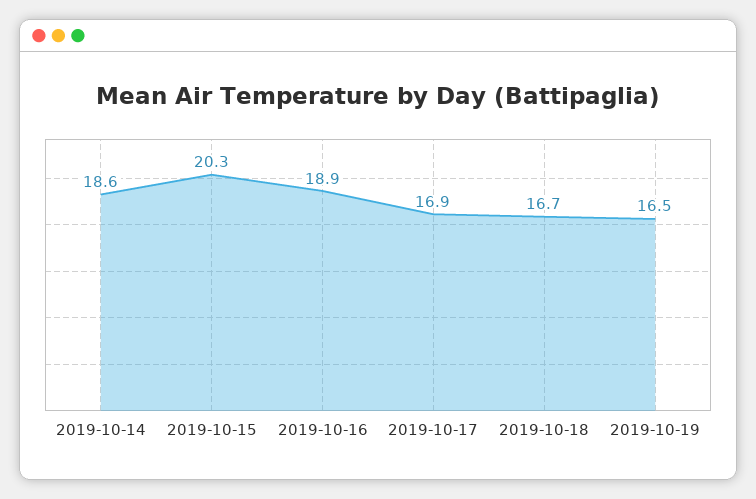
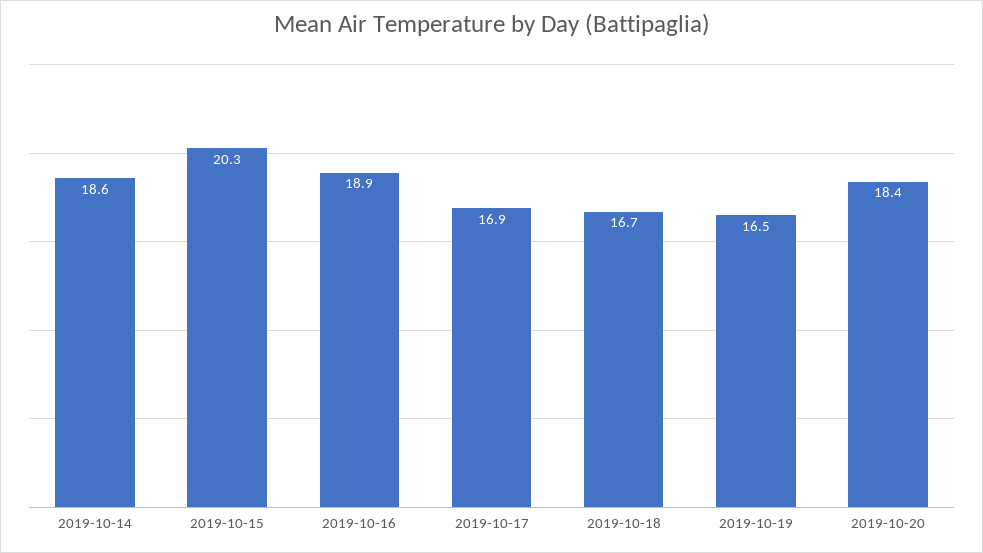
2019-10-20: none -> 18.4

